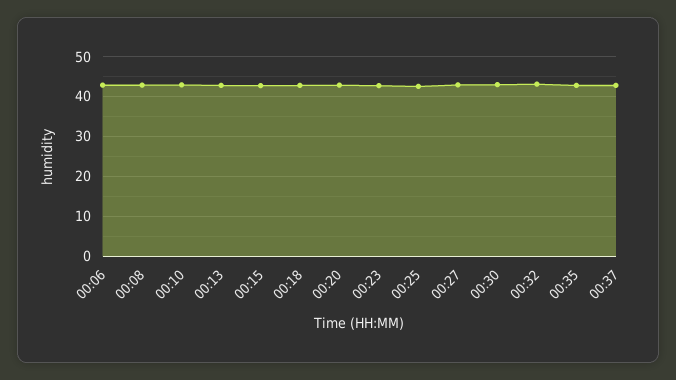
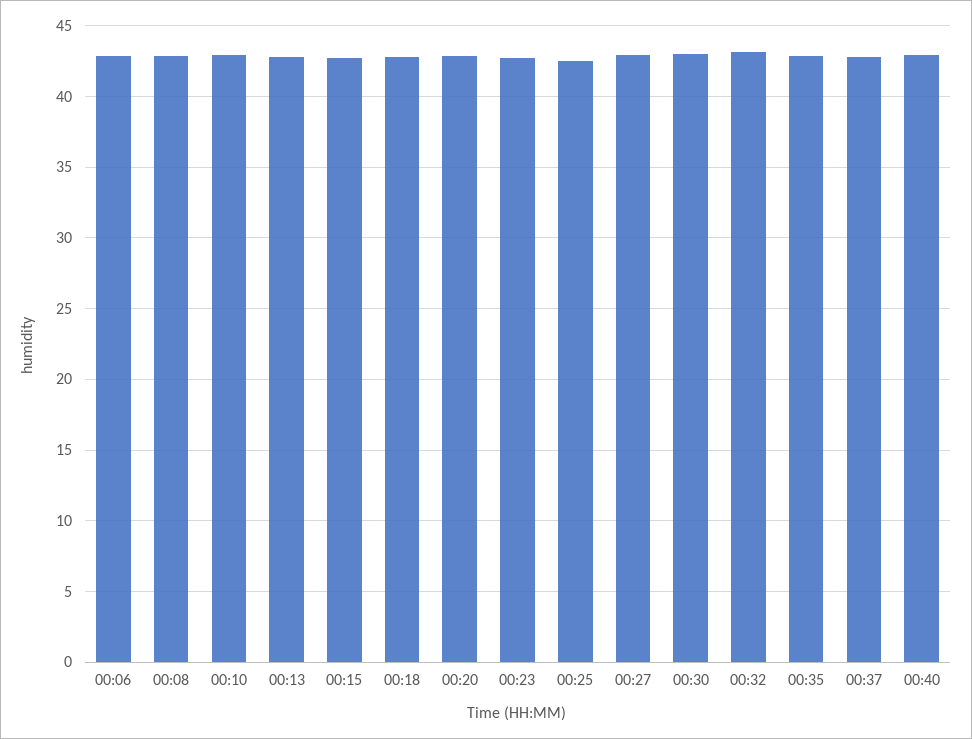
00:40: none -> 43

